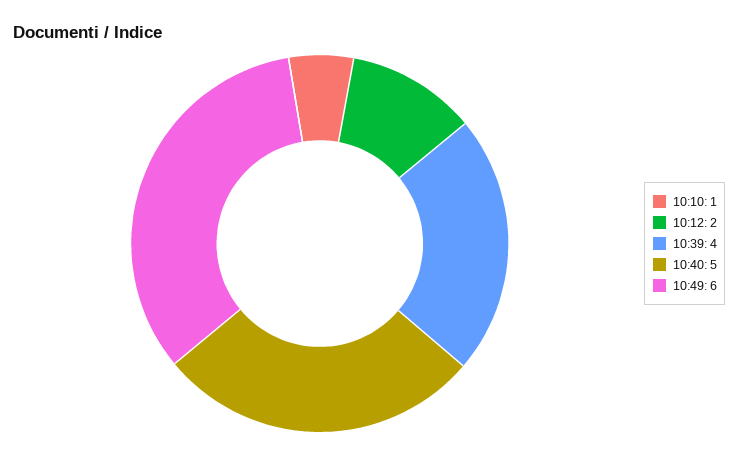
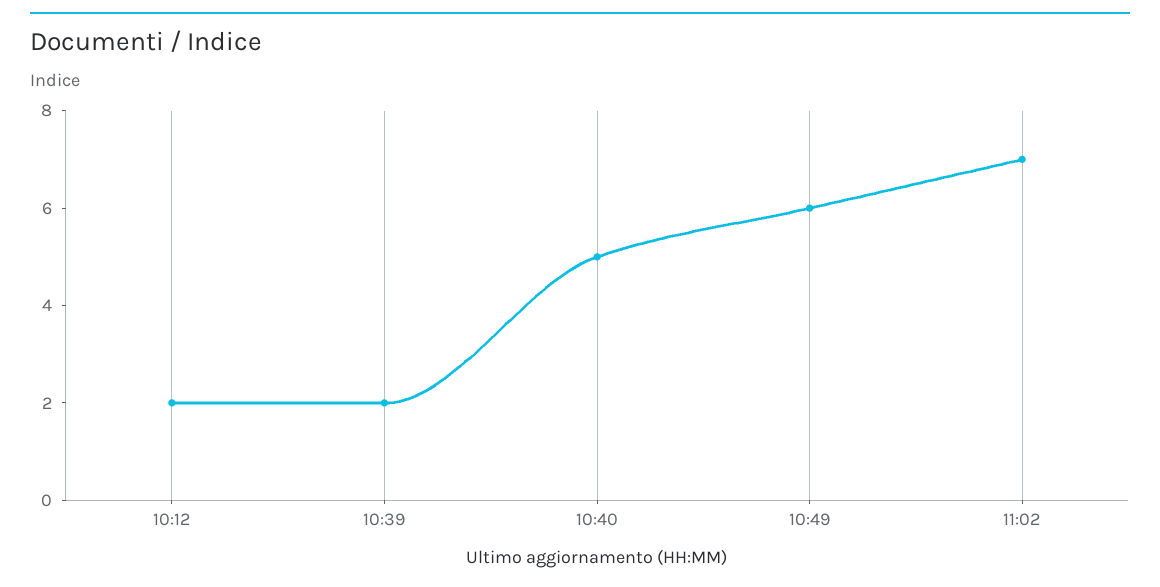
10:10: 1 -> none
10:39: 4 -> 2
11:02: none -> 7

